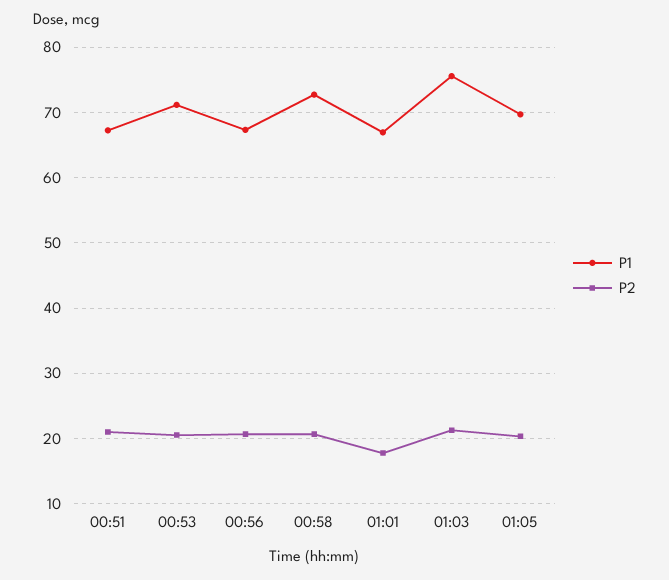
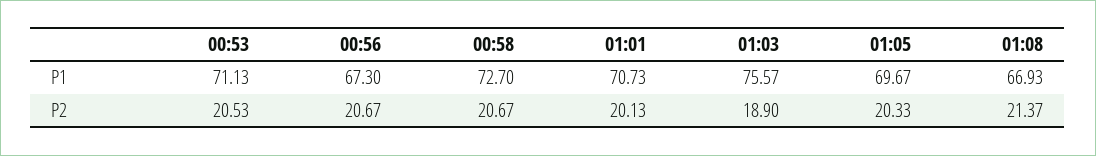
P1, 00:51: 67 -> none
P2, 00:51: 21 -> none
P1, 01:01: 67 -> 70.73
P2, 01:01: 18 -> 20.13
P2, 01:03: 21 -> 18.9
P1, 01:08: none -> 66.93
P2, 01:08: none -> 21.37

